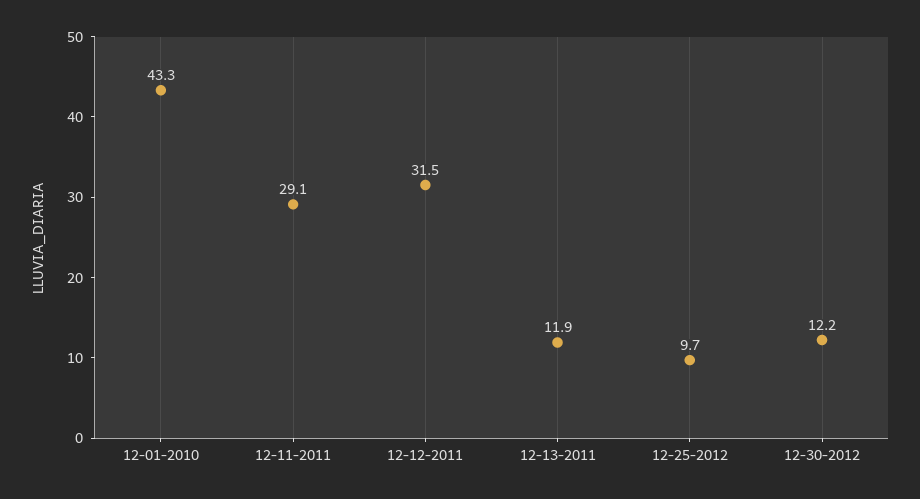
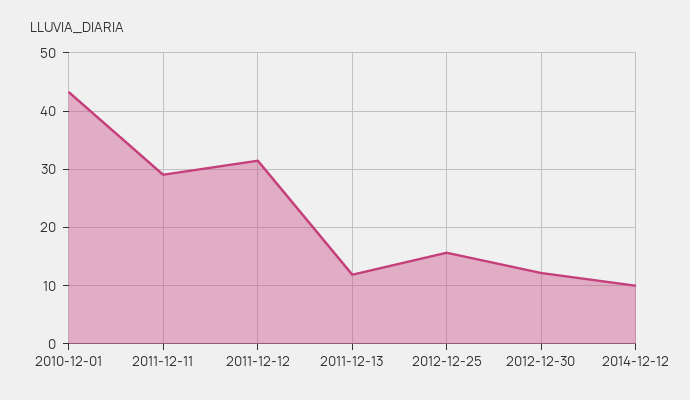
12-25-2012: 9.7 -> 16
2014-12-12: none -> 10

